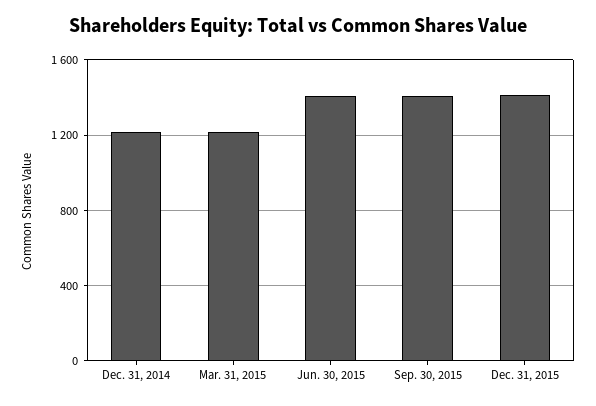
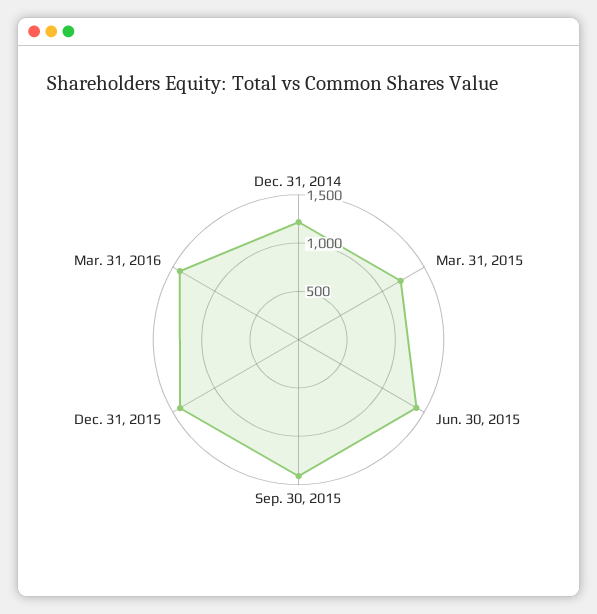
Mar. 31, 2016: none -> 1400

